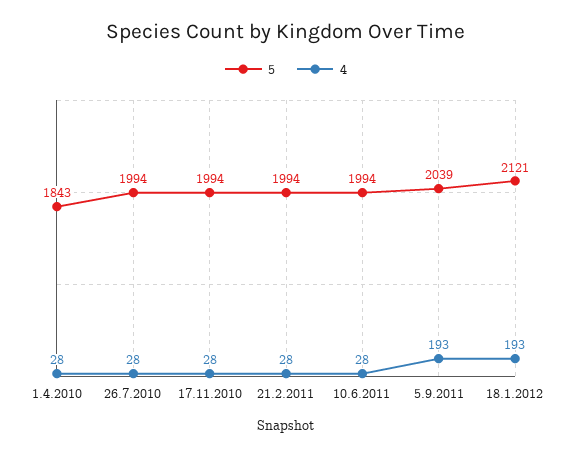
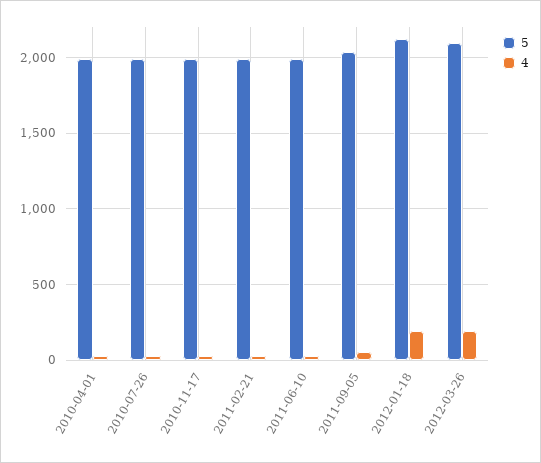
5, 1.4.2010: 1843 -> 2000
4, 5.9.2011: 193 -> 50
5, 2012-03-26: none -> 2100
4, 2012-03-26: none -> 200

